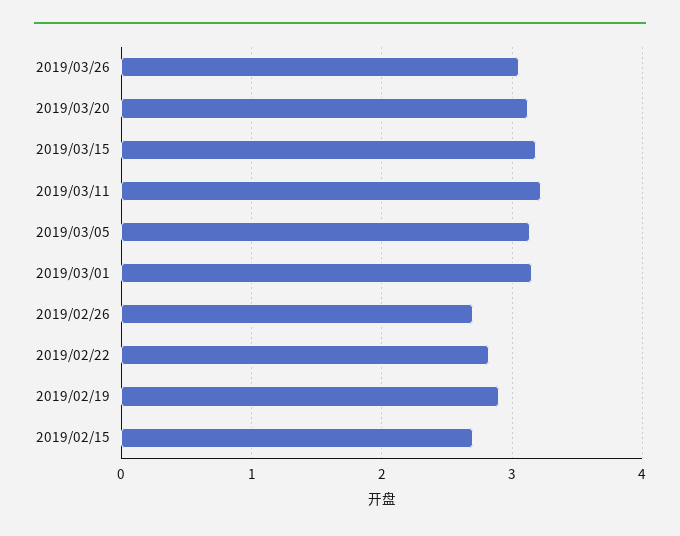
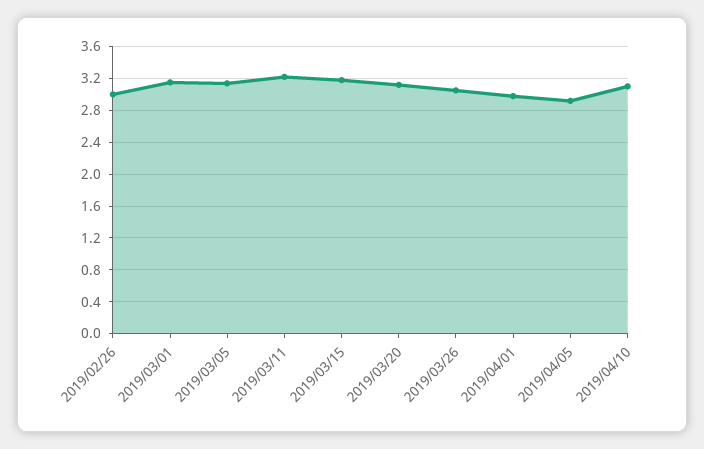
2019/02/26: 2.7 -> 3
2019/02/22: 2.8 -> none
2019/02/19: 2.9 -> none
2019/02/15: 2.7 -> none
2019/04/01: none -> 3
2019/04/05: none -> 2.9
2019/04/10: none -> 3.1

